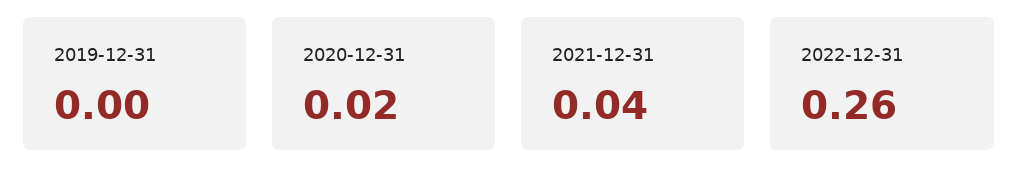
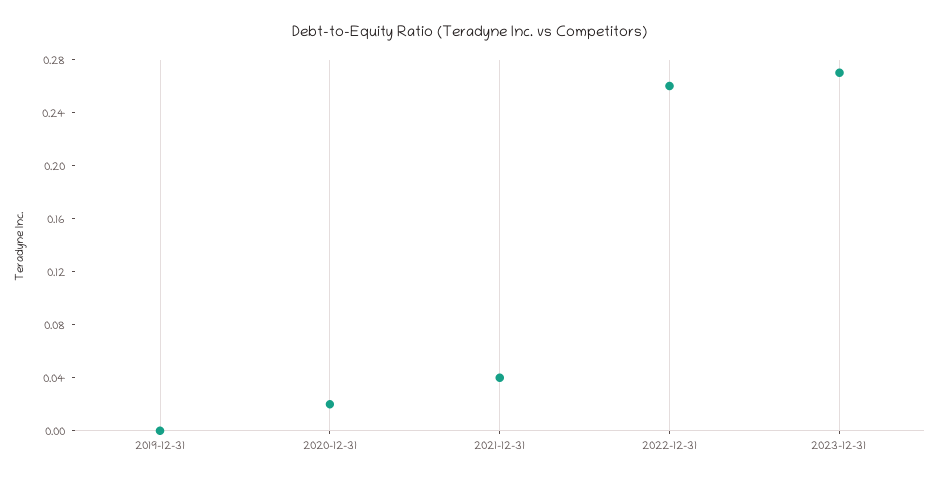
2023-12-31: none -> 0.27

